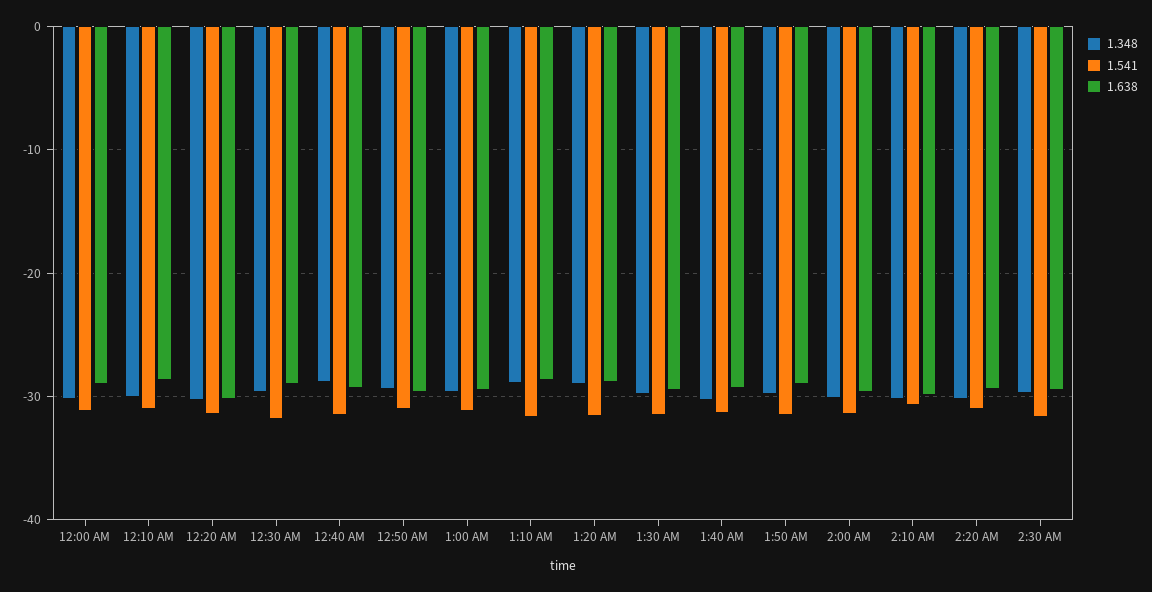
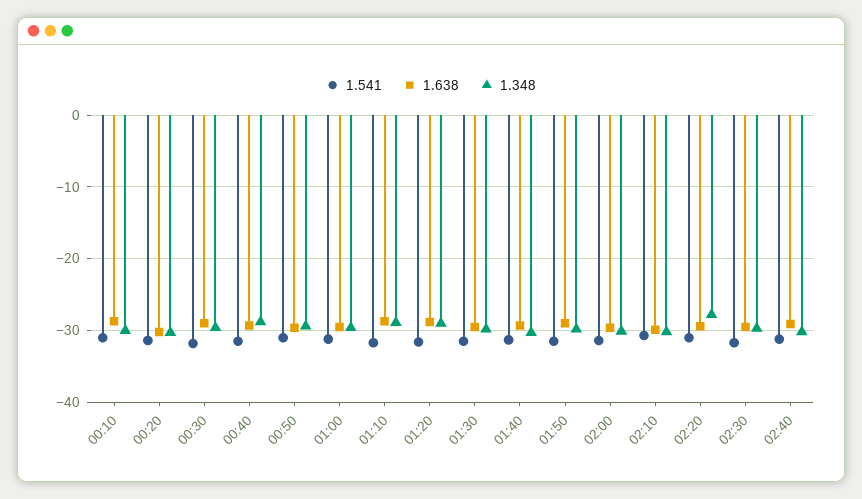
1.348, 12:00 AM: -30 -> none
1.541, 12:00 AM: -31 -> none
1.638, 12:00 AM: -29 -> none
1.348, 2:20 AM: -30 -> -28
1.541, 02:40: none -> -31
1.638, 02:40: none -> -29
1.348, 02:40: none -> -30

